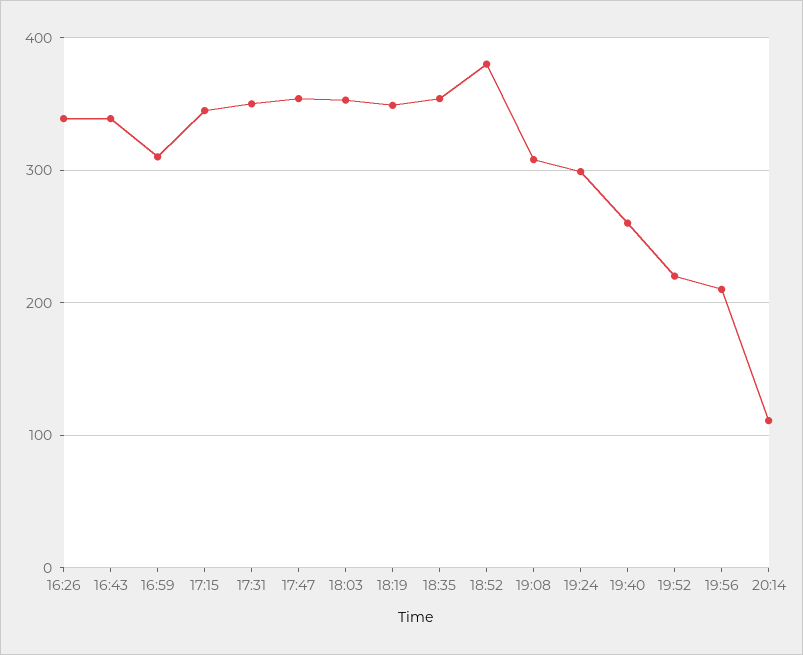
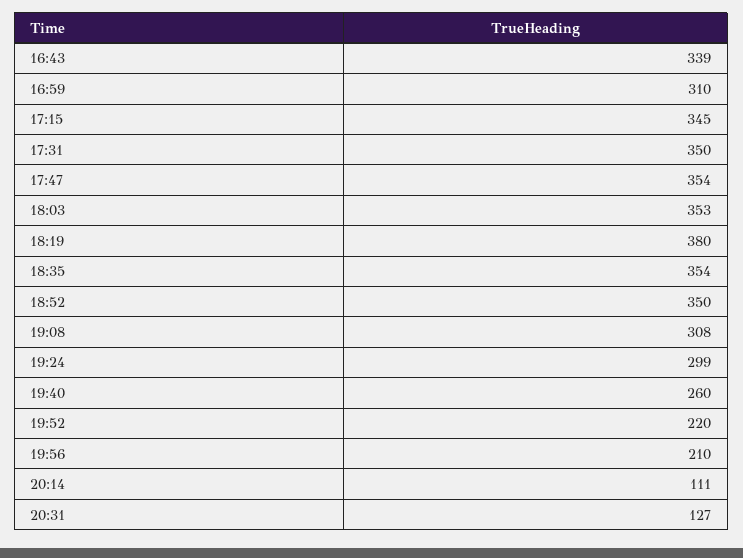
16:26: 340 -> none
18:19: 350 -> 380
18:52: 380 -> 350
20:31: none -> 127

